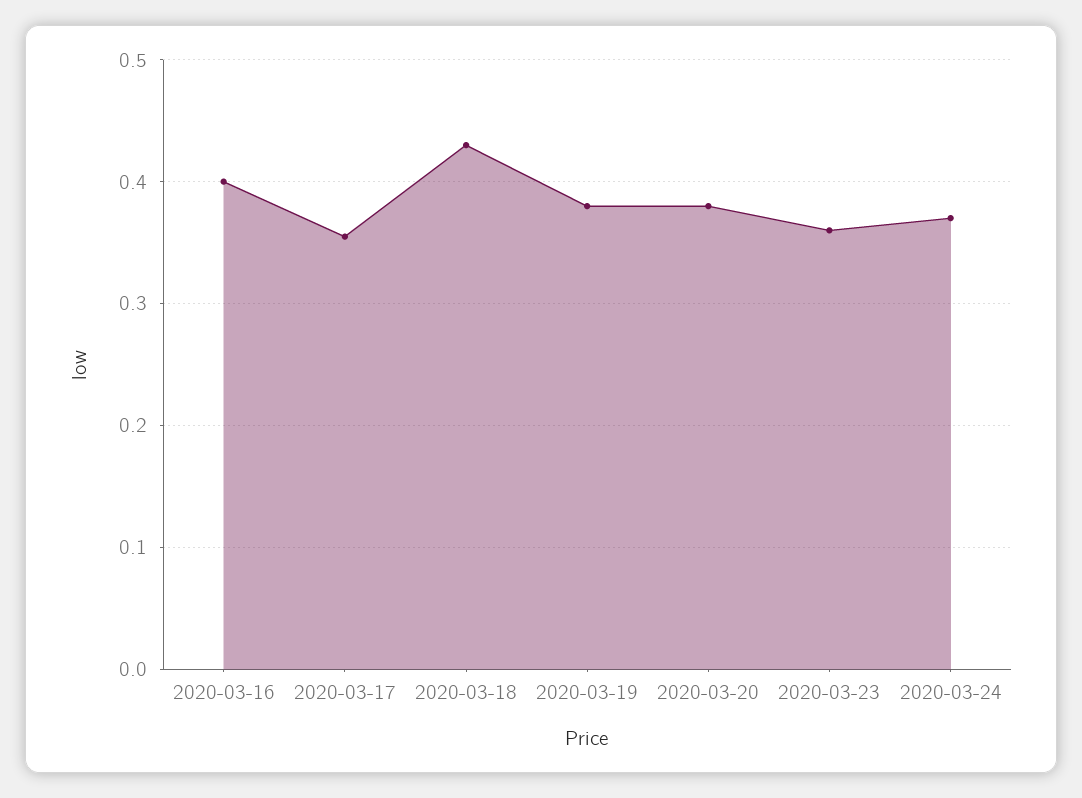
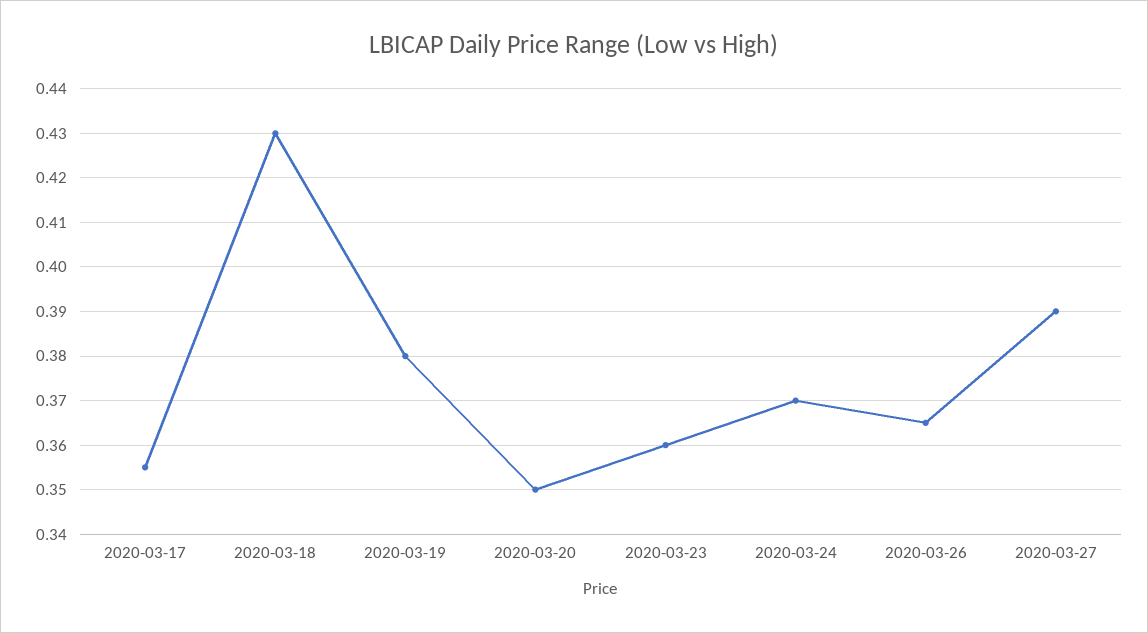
2020-03-16: 0.4 -> none
2020-03-20: 0.38 -> 0.35
2020-03-26: none -> 0.365
2020-03-27: none -> 0.39

